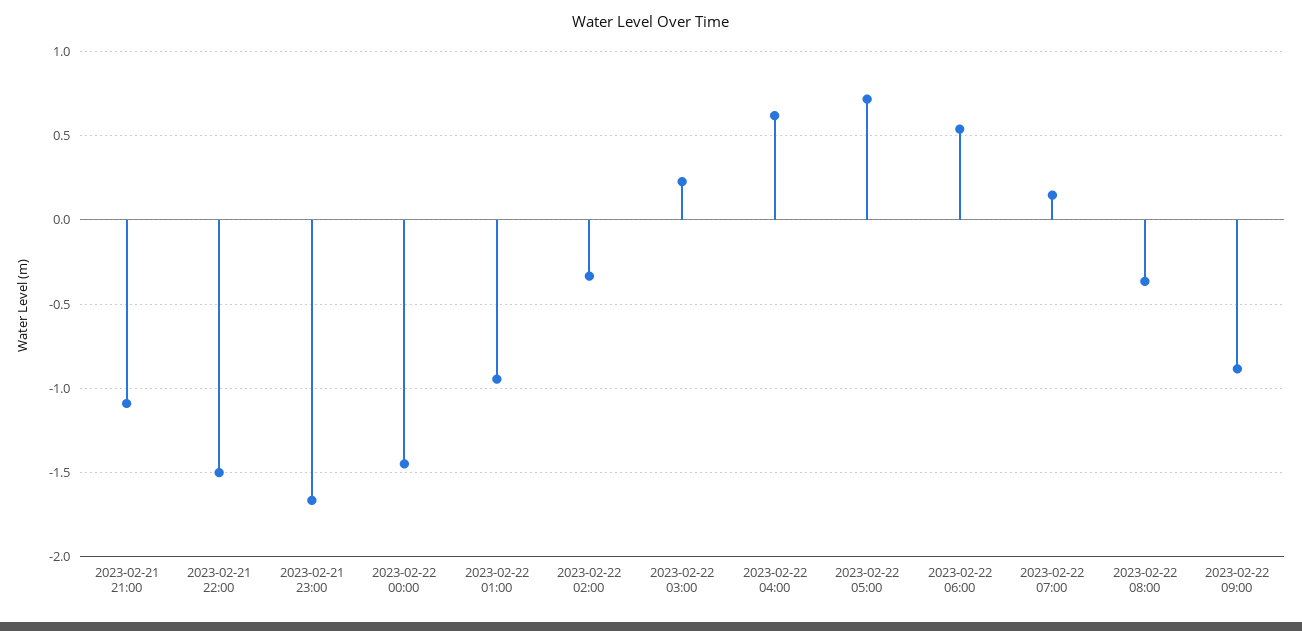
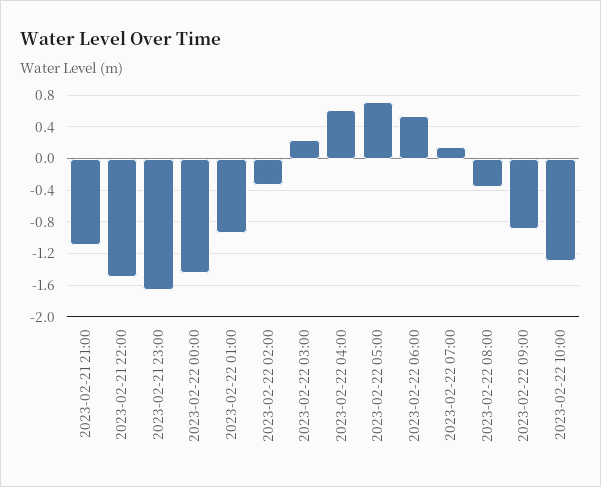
2023-02-22 10:00: none -> -1.3

